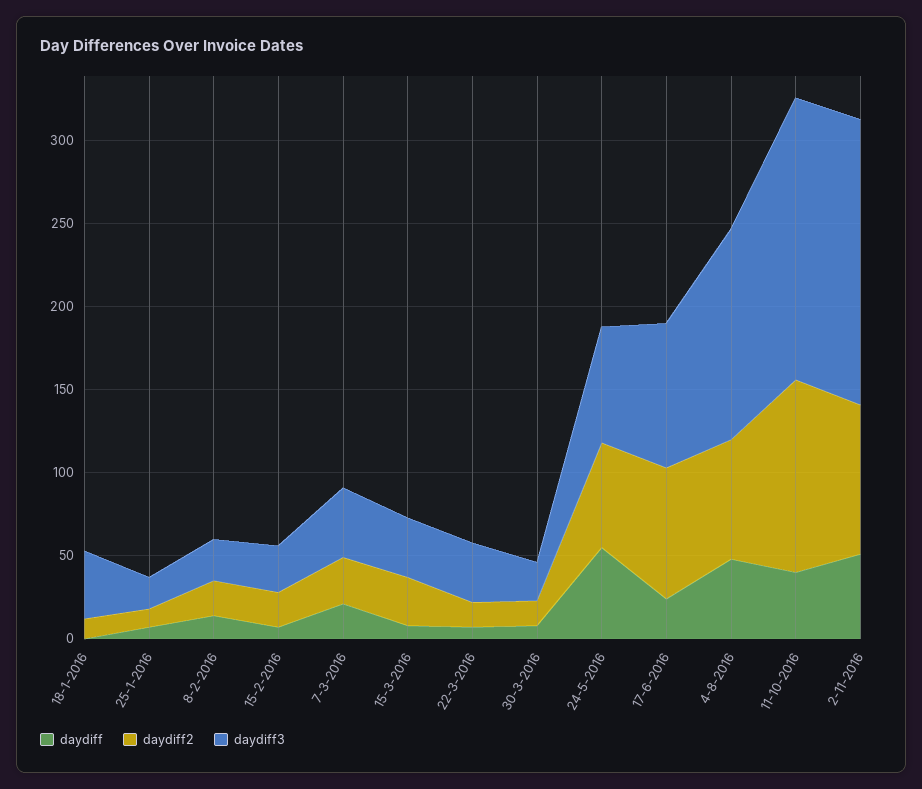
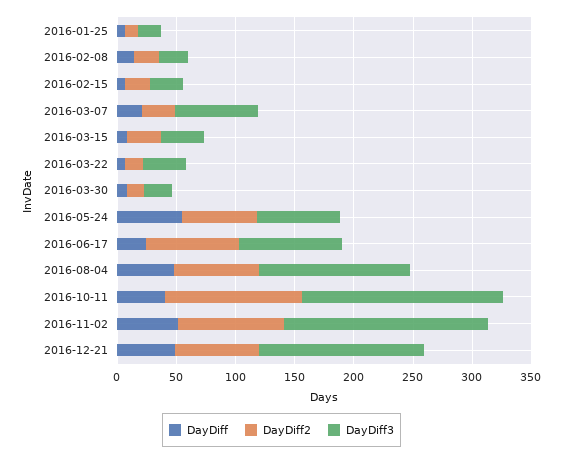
daydiff, 18-1-2016: 0 -> none
daydiff2, 18-1-2016: 10 -> none
daydiff3, 18-1-2016: 40 -> none
daydiff3, 7-3-2016: 40 -> 70
daydiff, 2016-12-21: none -> 50
daydiff2, 2016-12-21: none -> 70
daydiff3, 2016-12-21: none -> 140

